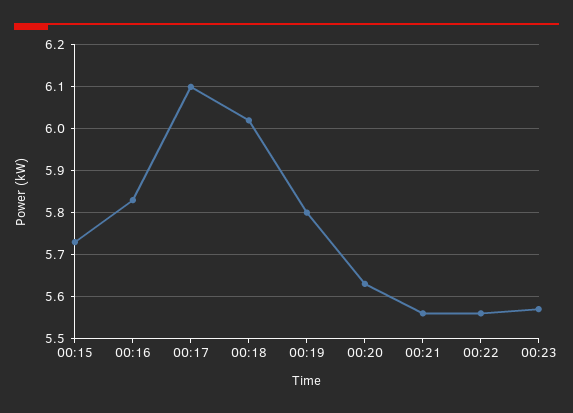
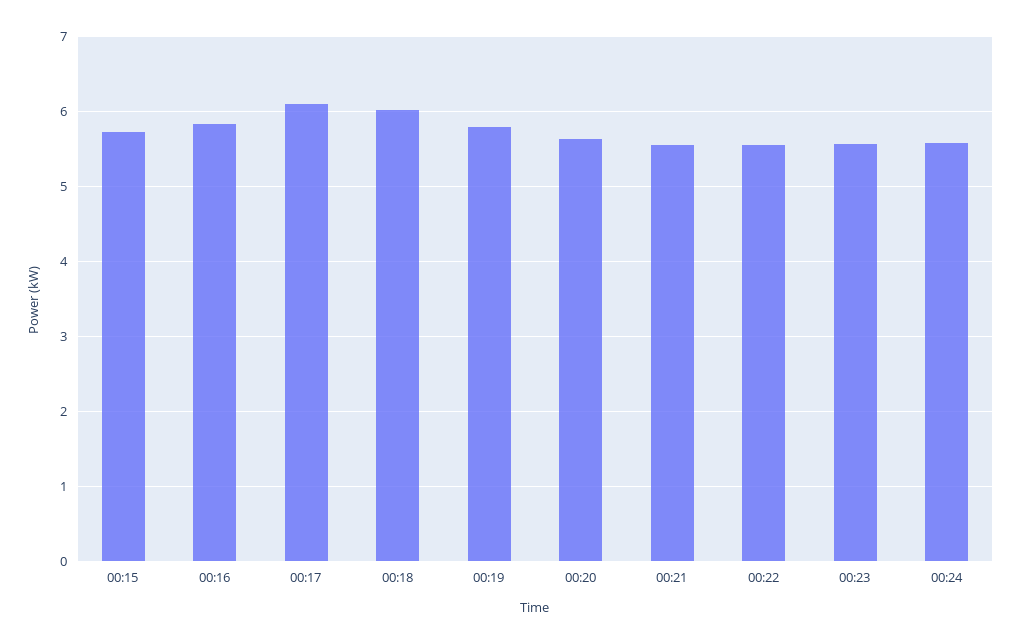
00:24: none -> 5.6

